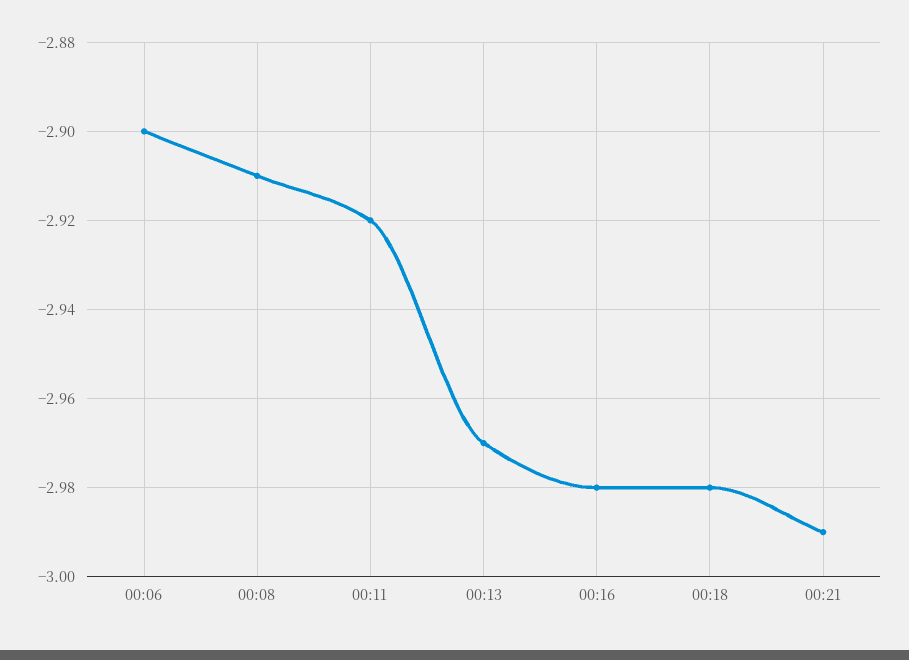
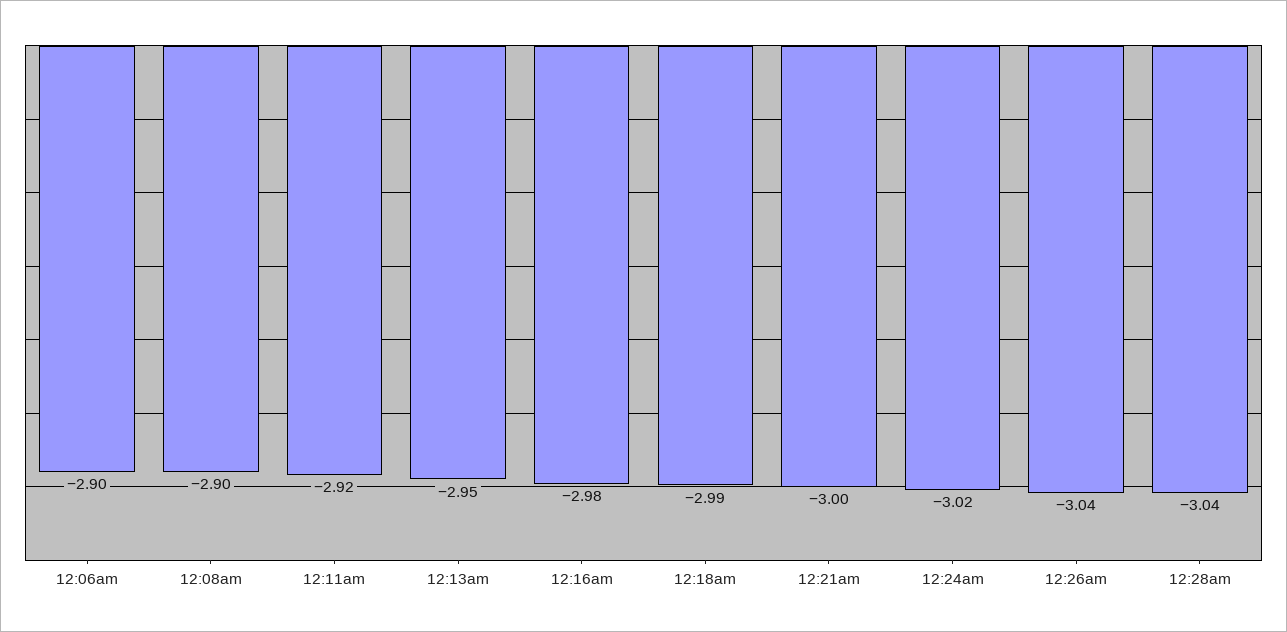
00:08: -2.91 -> -2.9
00:13: -2.97 -> -2.95
00:18: -2.98 -> -2.99
00:21: -2.99 -> -3
12:24am: none -> -3.02
12:26am: none -> -3.04
12:28am: none -> -3.04

